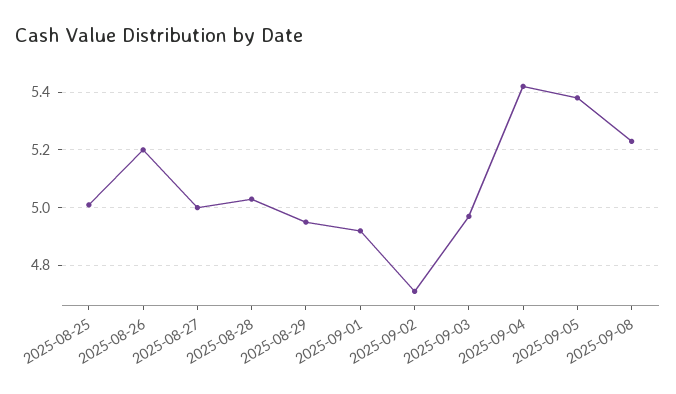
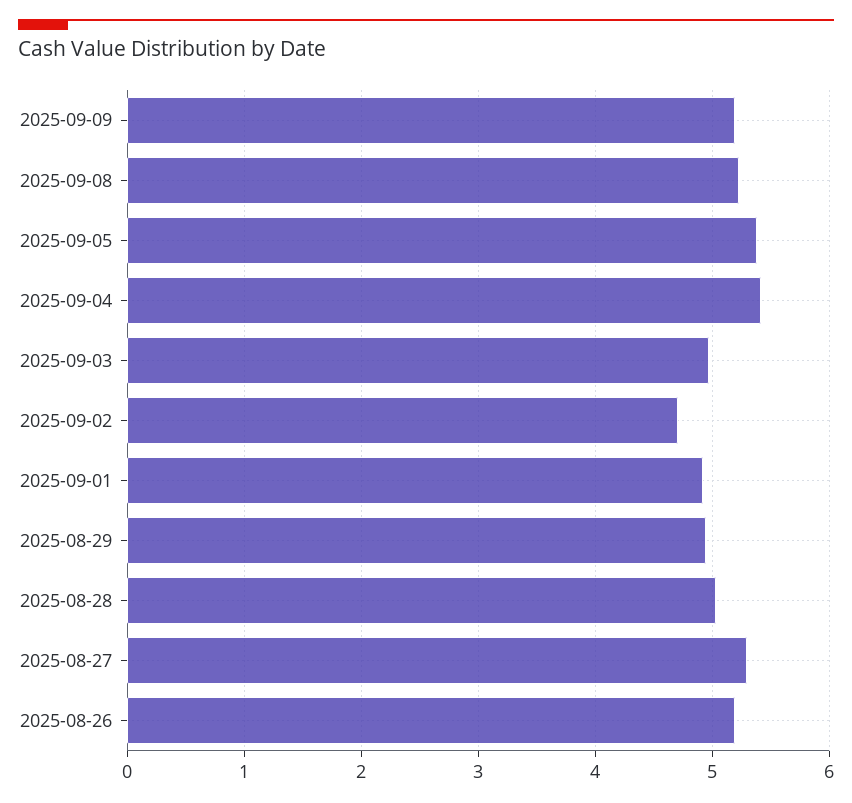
2025-08-25: 5 -> none
2025-08-27: 5 -> 5.3
2025-09-09: none -> 5.2

